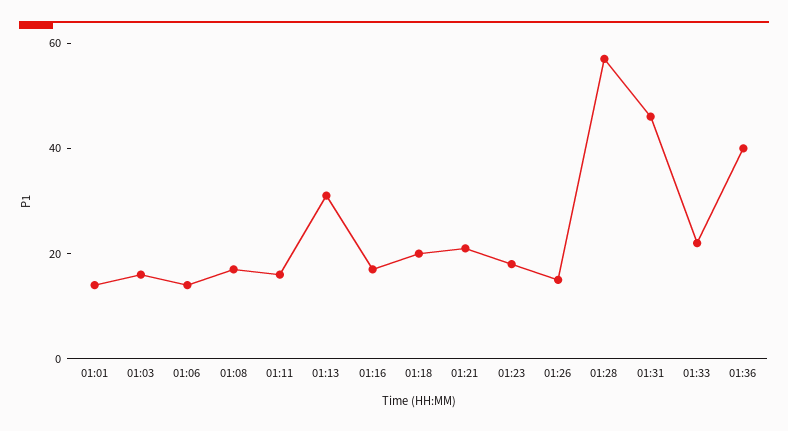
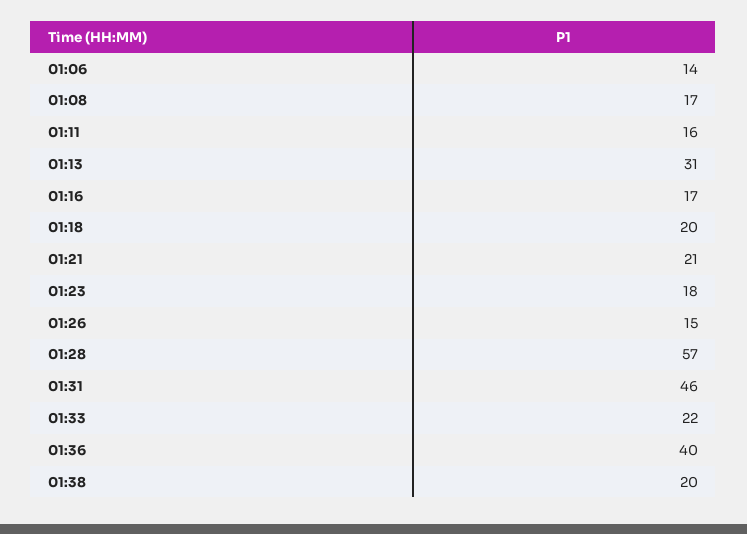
01:01: 15 -> none
01:03: 15 -> none
01:38: none -> 20

